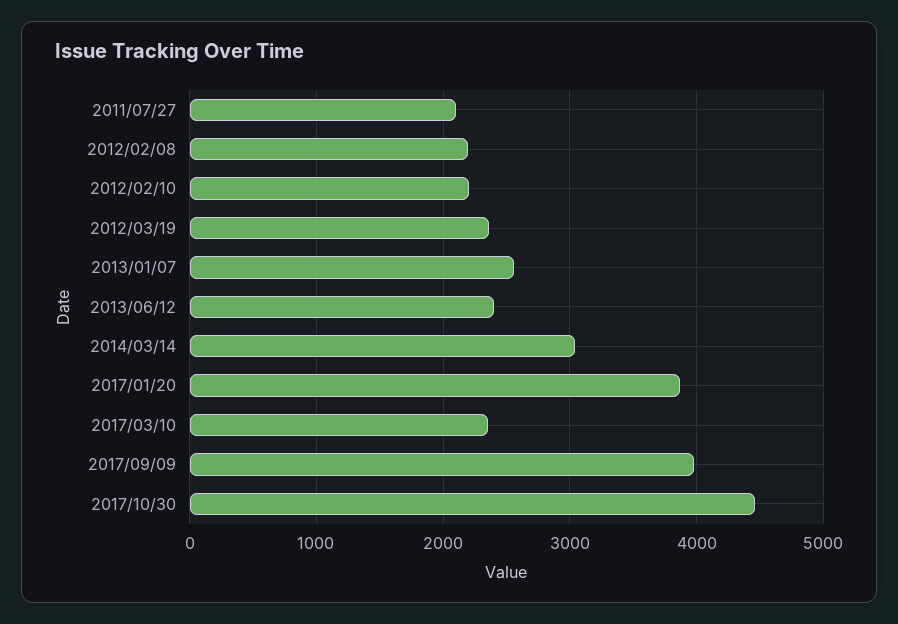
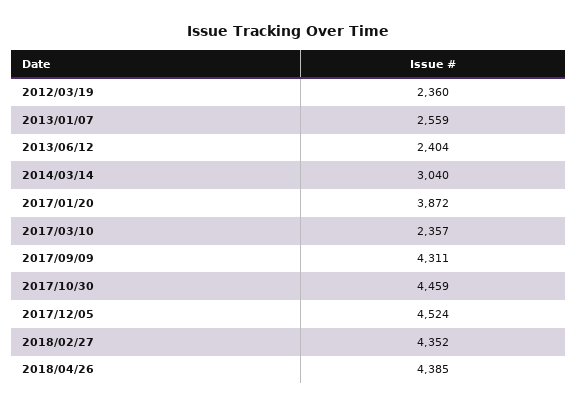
2011/07/27: 2100 -> none
2012/02/08: 2200 -> none
2012/02/10: 2200 -> none
2017/09/09: 4000 -> 4311
2017/12/05: none -> 4524
2018/02/27: none -> 4352
2018/04/26: none -> 4385

